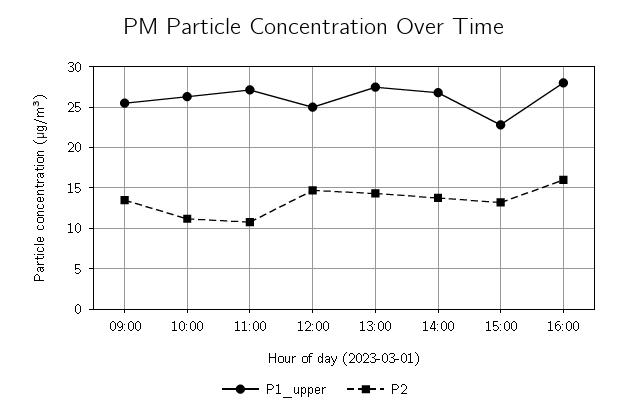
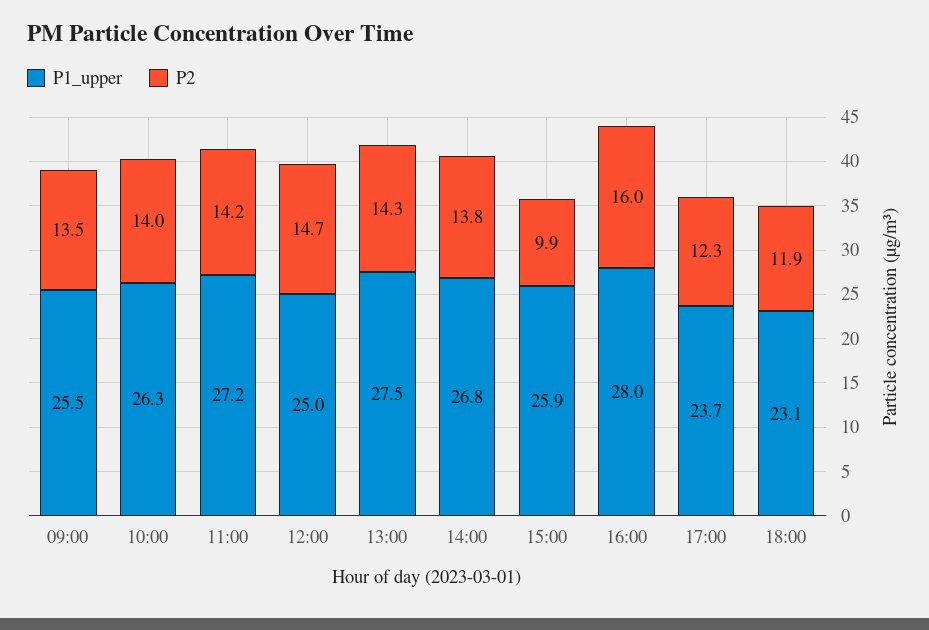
P2, 10:00: 11 -> 14
P2, 11:00: 11 -> 14.2
P1_upper, 15:00: 23 -> 25.9
P2, 15:00: 13 -> 9.9
P1_upper, 17:00: none -> 23.7
P2, 17:00: none -> 12.3
P1_upper, 18:00: none -> 23.1
P2, 18:00: none -> 11.9

